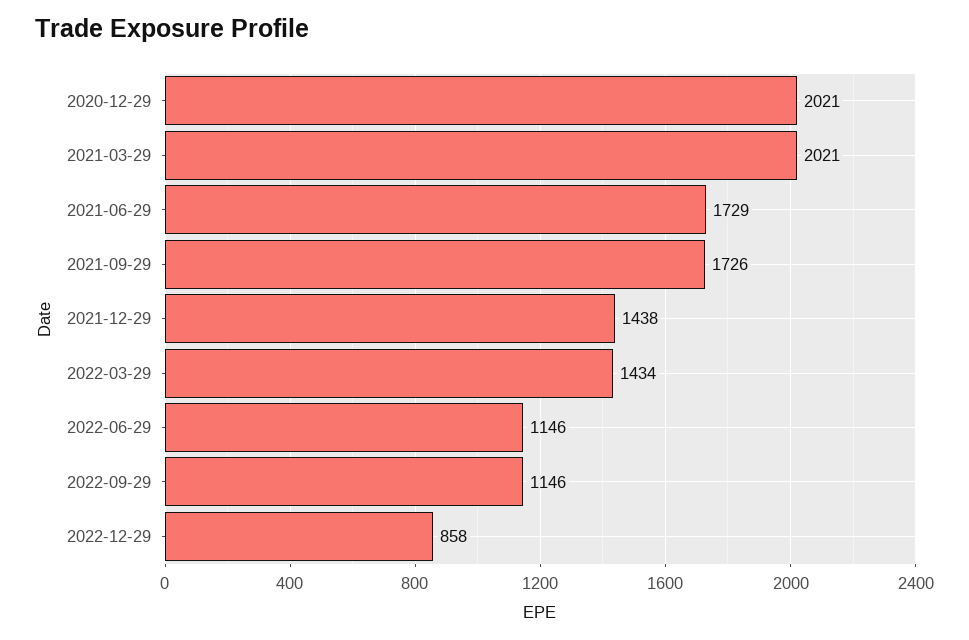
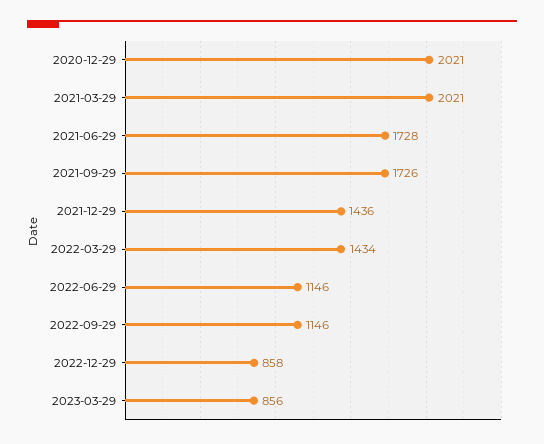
2021-06-29: 1729 -> 1728
2021-12-29: 1438 -> 1436
2023-03-29: none -> 856

